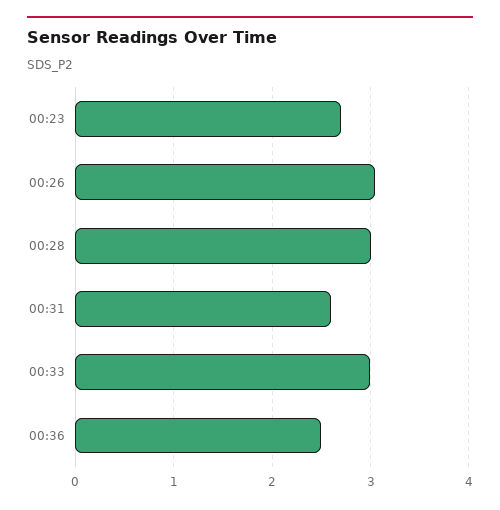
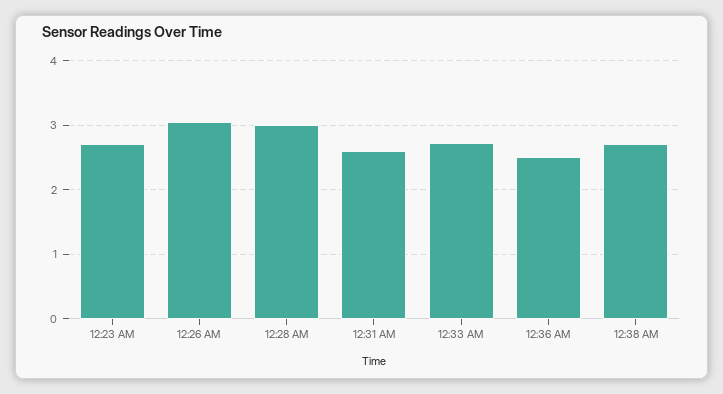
00:33: 3 -> 2.7
12:38 AM: none -> 2.7

